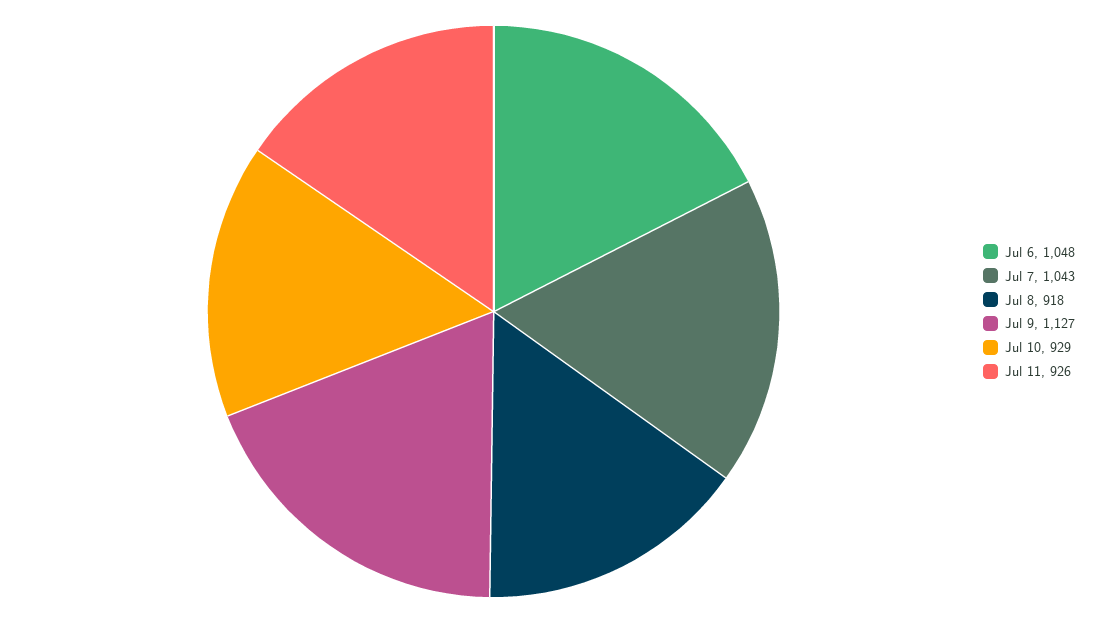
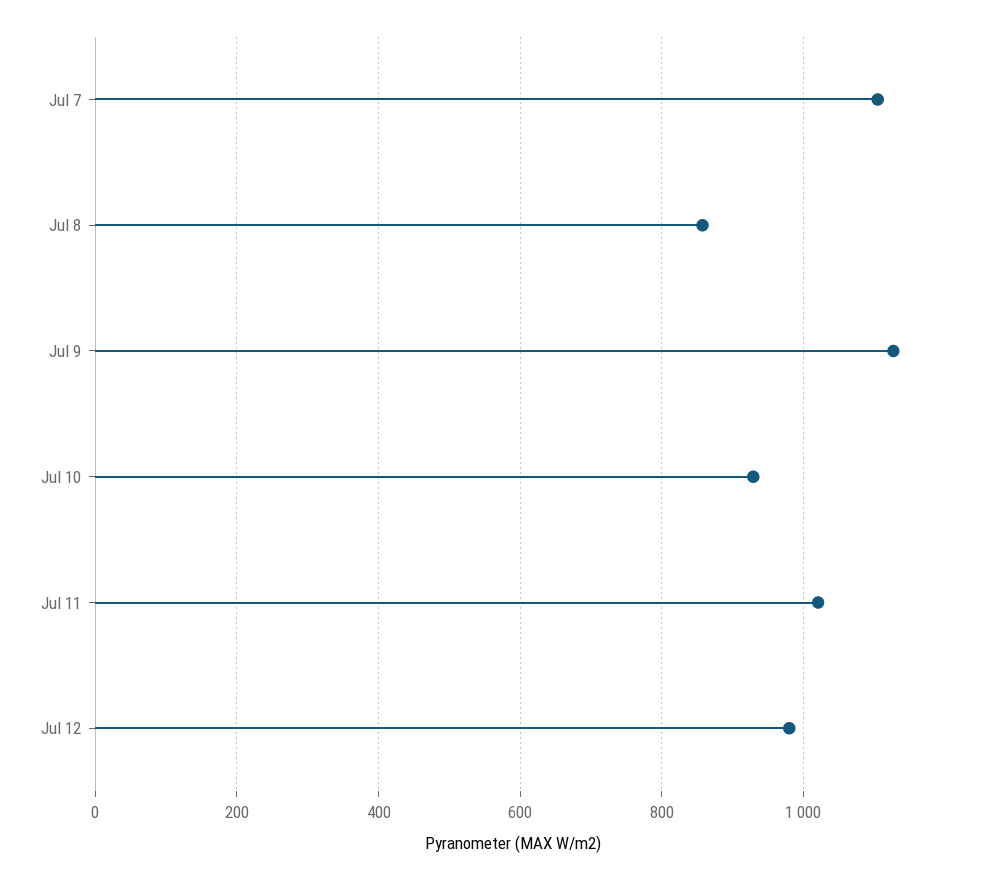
Jul 6: 1048 -> none
Jul 7: 1043 -> 1100
Jul 8: 918 -> 860
Jul 11: 926 -> 1020
Jul 12: none -> 980

